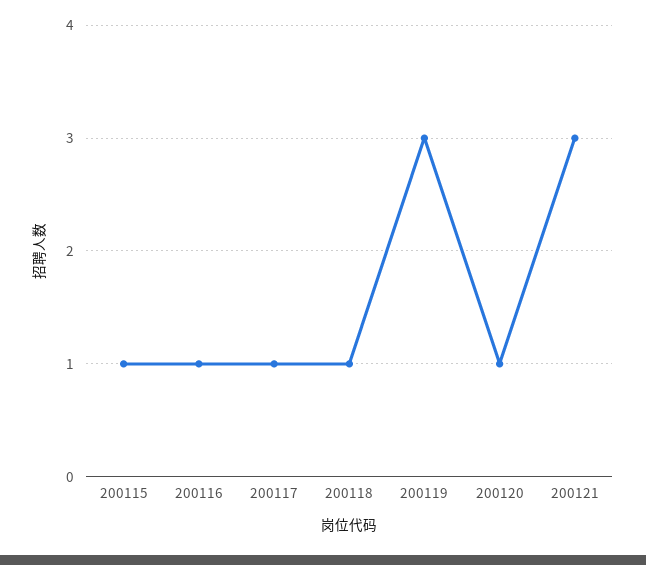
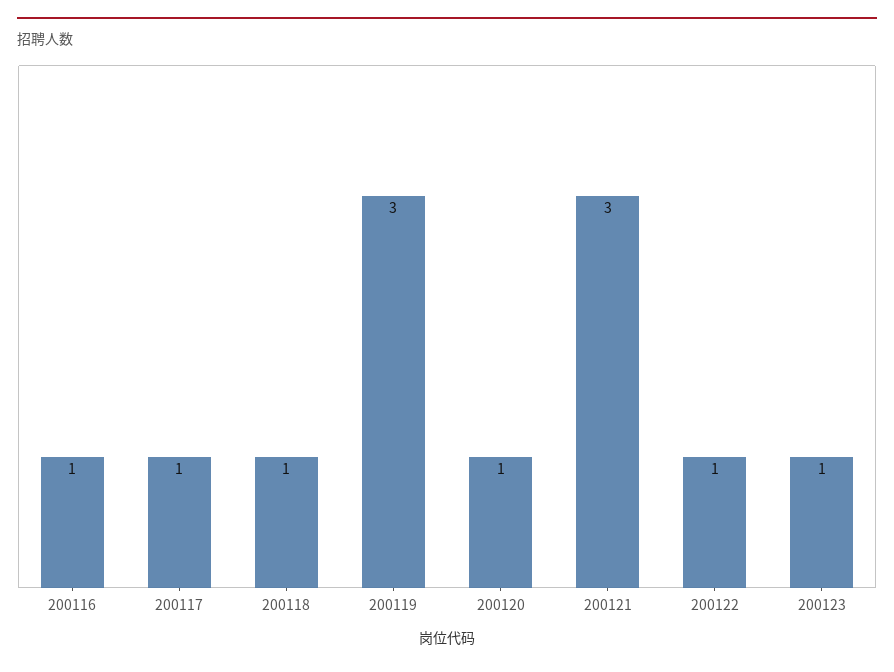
200115: 1 -> none
200122: none -> 1
200123: none -> 1

